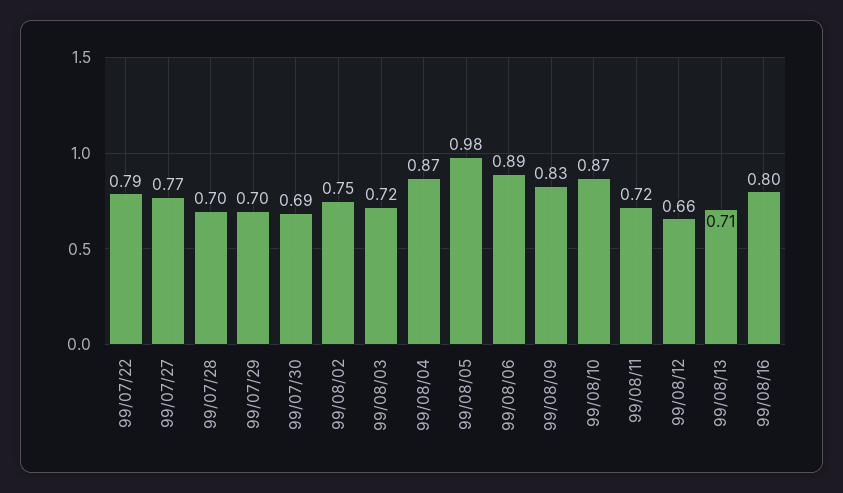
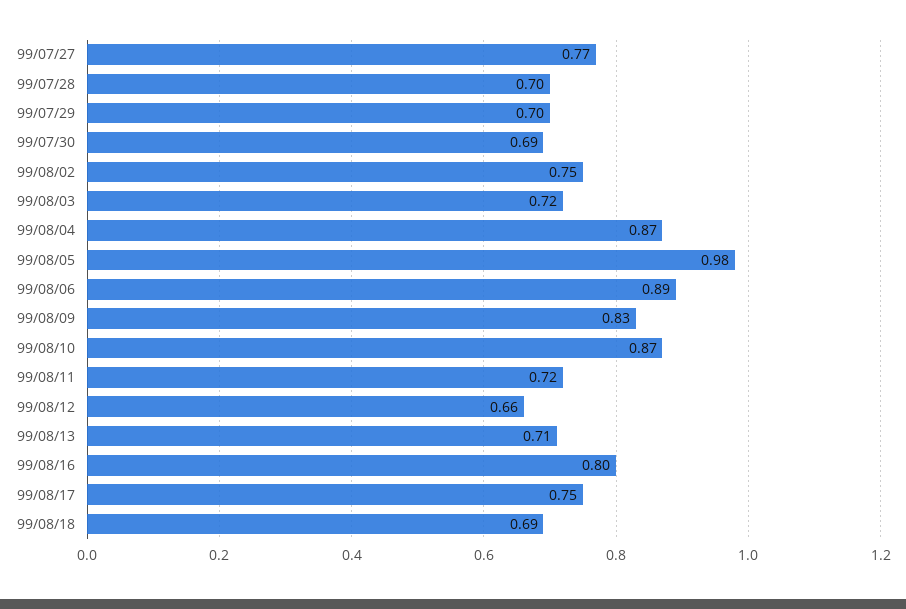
99/07/22: 0.79 -> none
99/08/17: none -> 0.75
99/08/18: none -> 0.69

